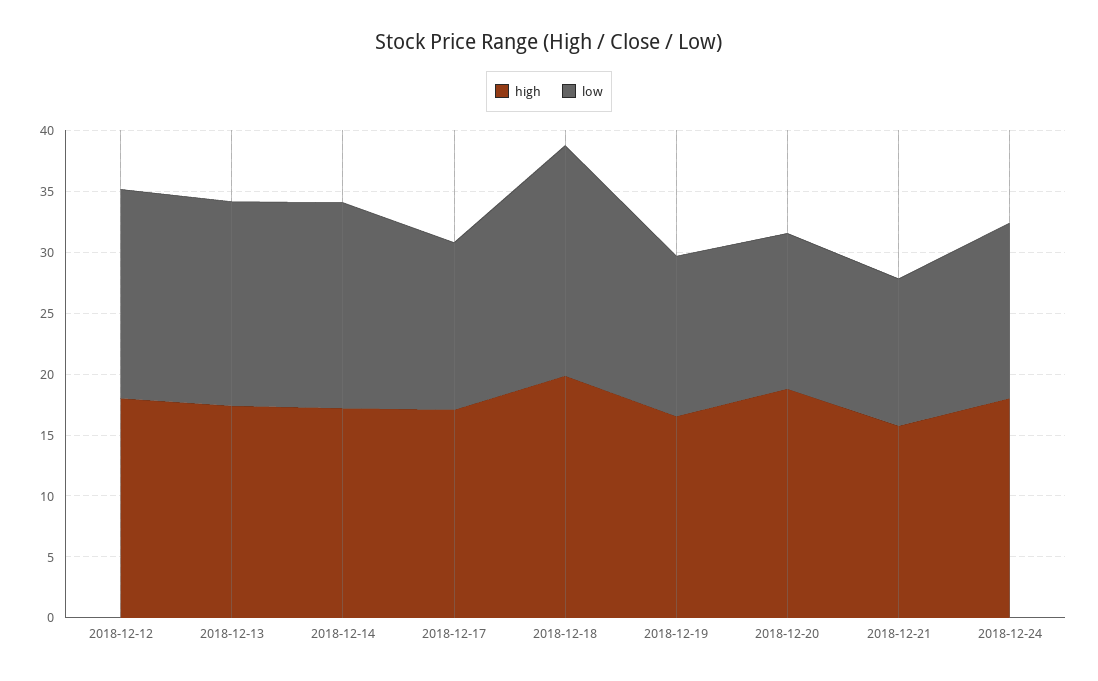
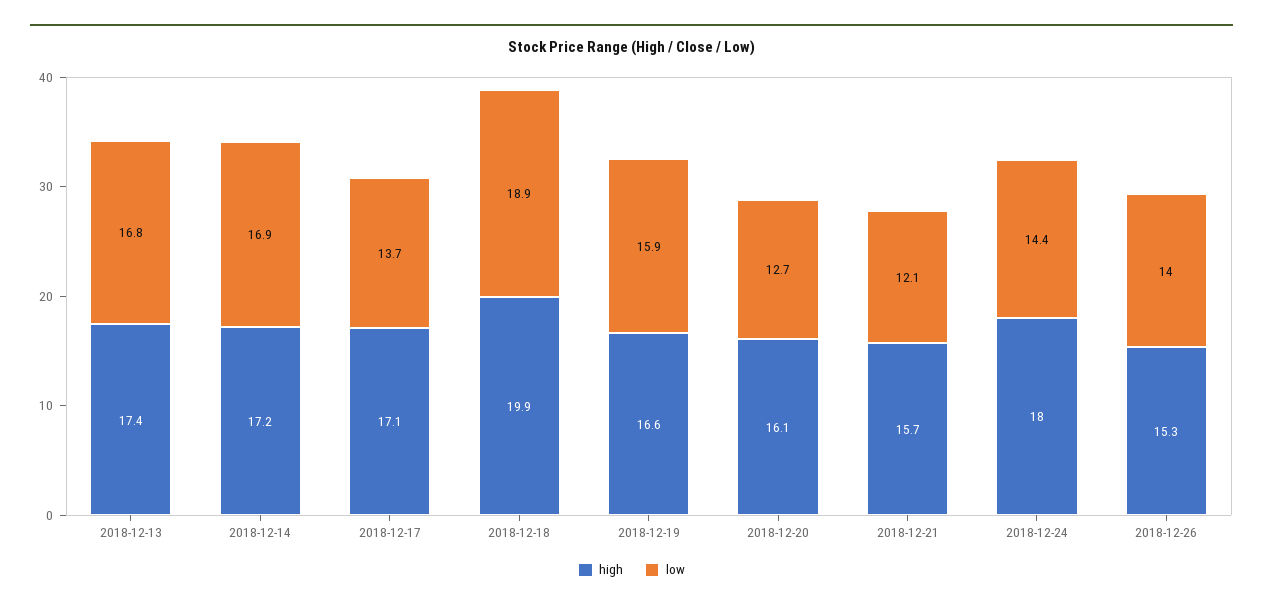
high, 2018-12-12: 18 -> none
low, 2018-12-12: 17 -> none
low, 2018-12-19: 13 -> 15.9
high, 2018-12-20: 19 -> 16.1
high, 2018-12-26: none -> 15.3
low, 2018-12-26: none -> 14

